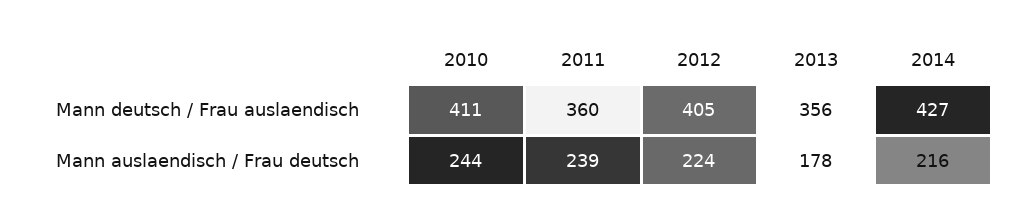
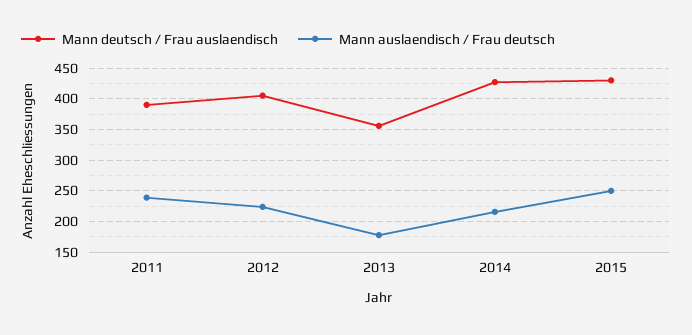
Mann deutsch / Frau auslaendisch, 2010: 411 -> none
Mann deutsch / Frau auslaendisch, 2011: 360 -> 390
Mann auslaendisch / Frau deutsch, 2010: 244 -> none
Mann deutsch / Frau auslaendisch, 2015: none -> 430
Mann auslaendisch / Frau deutsch, 2015: none -> 250

